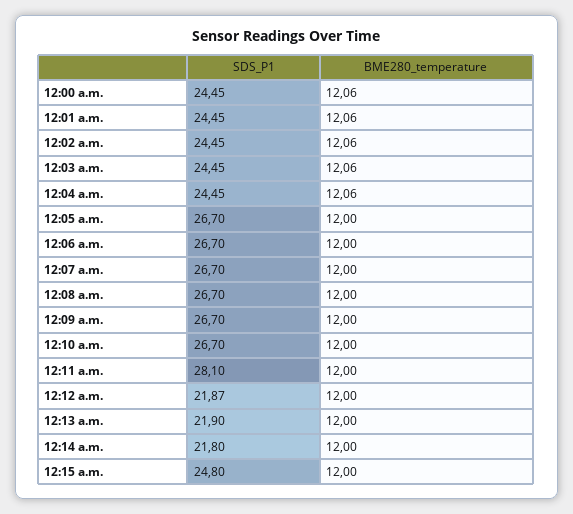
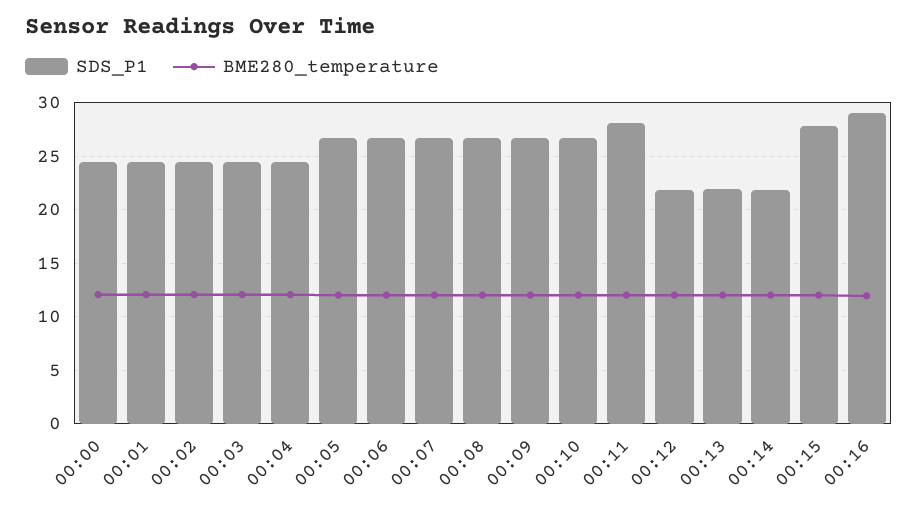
SDS_P1, 12:15 a.m.: 24.8 -> 28
SDS_P1, 00:16: none -> 29
BME280_temperature, 00:16: none -> 12

